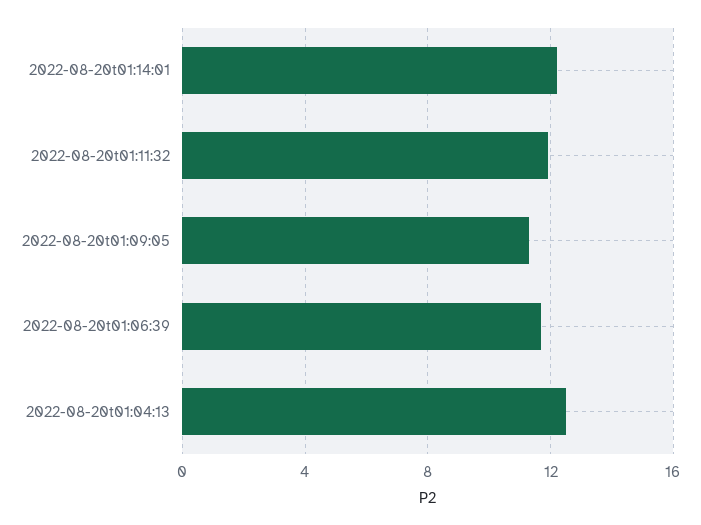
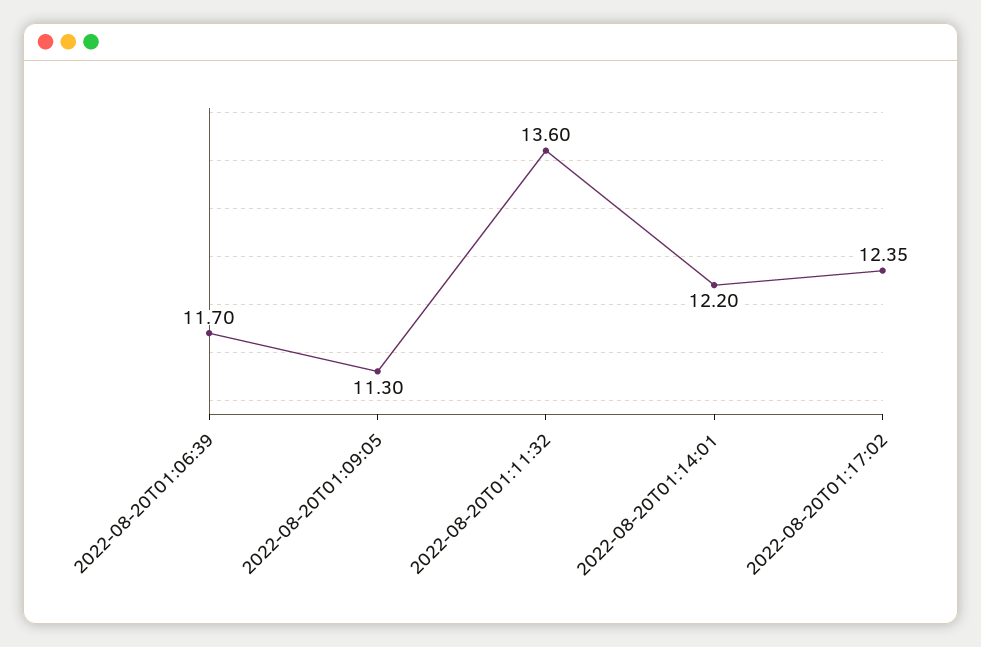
2022-08-20t01:11:32: 12 -> 13.6
2022-08-20t01:04:13: 12.5 -> none
2022-08-20T01:17:02: none -> 12.35

